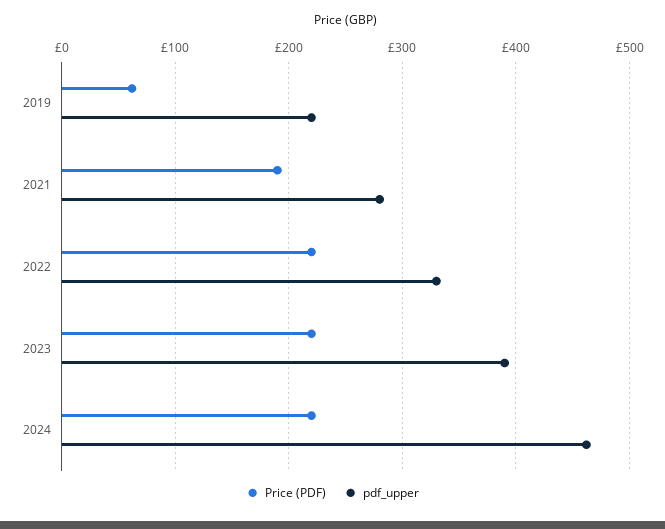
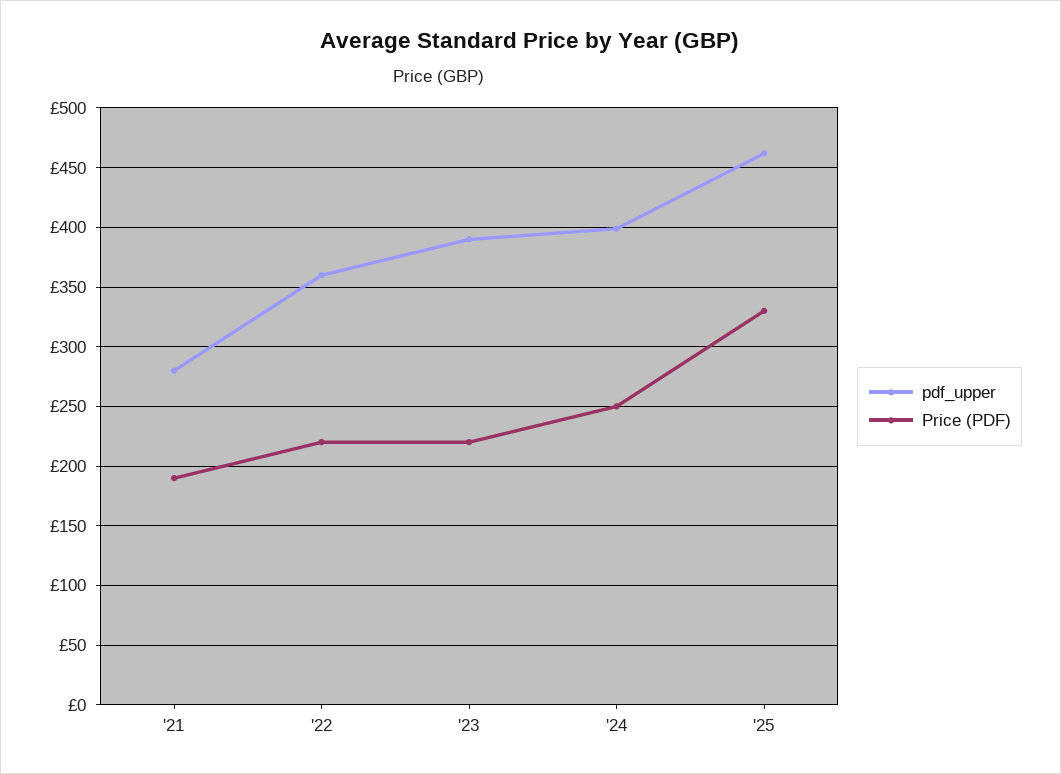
Price (PDF), 2019: 60 -> none
pdf_upper, 2019: 220 -> none
pdf_upper, 2022: 330 -> 360
Price (PDF), 2024: 220 -> 250
pdf_upper, 2024: 460 -> 400
pdf_upper, '25: none -> 460
Price (PDF), '25: none -> 330

